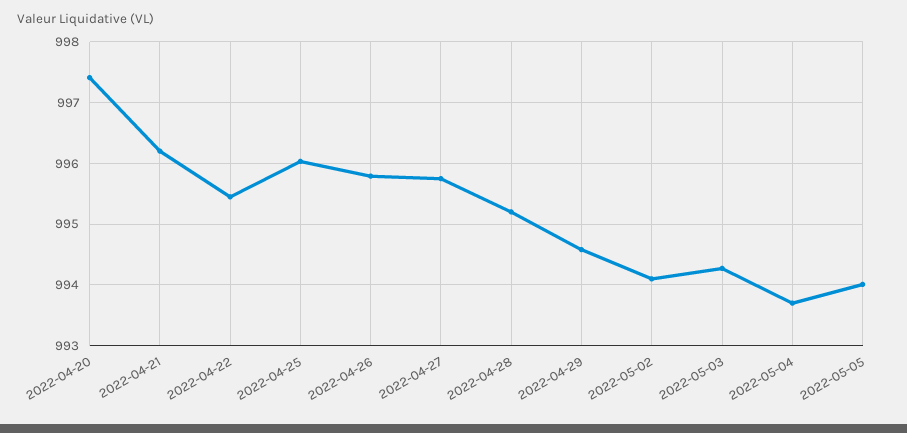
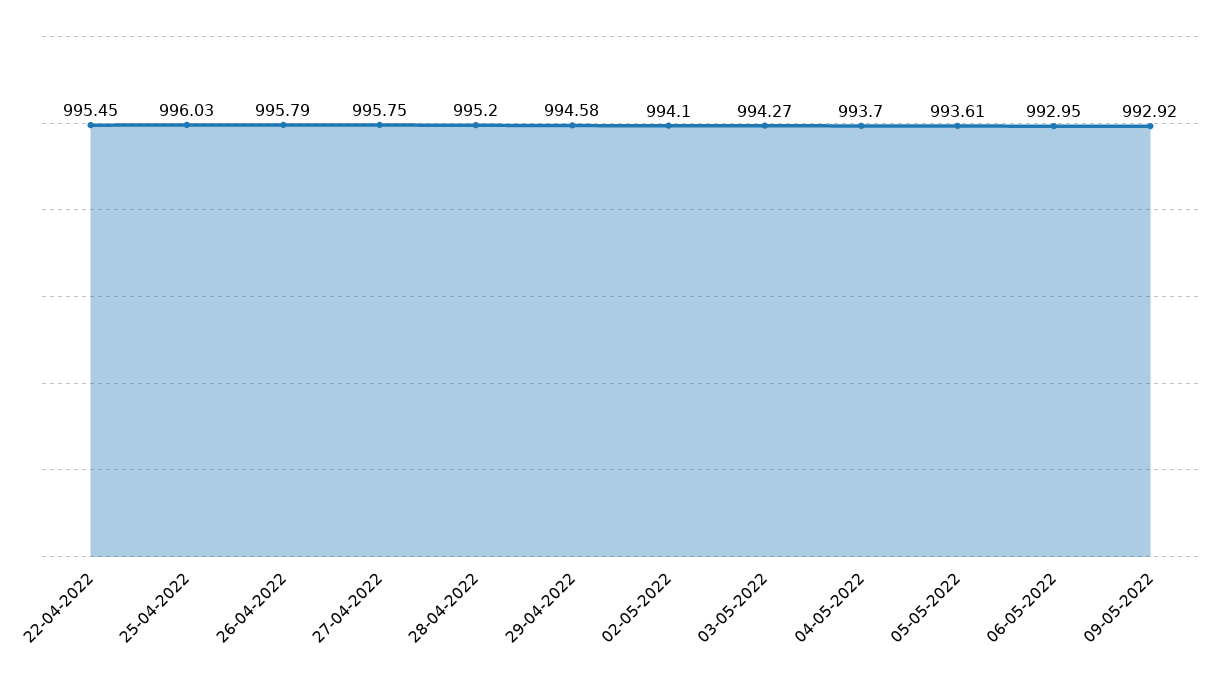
2022-04-20: 997.4 -> none
2022-04-21: 996.2 -> none
2022-05-05: 994 -> 993.61
06-05-2022: none -> 992.95
09-05-2022: none -> 992.92

